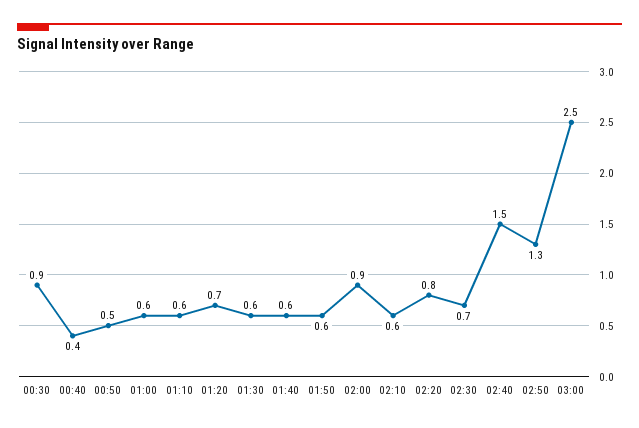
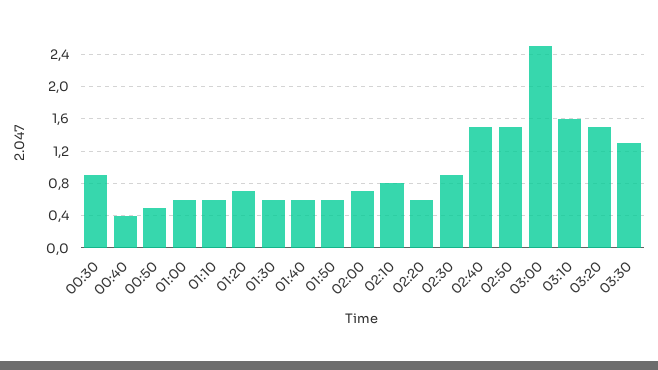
02:00: 0.9 -> 0.7
02:10: 0.6 -> 0.8
02:20: 0.8 -> 0.6
02:30: 0.7 -> 0.9
02:50: 1.3 -> 1.5
03:10: none -> 1.6
03:20: none -> 1.5
03:30: none -> 1.3

